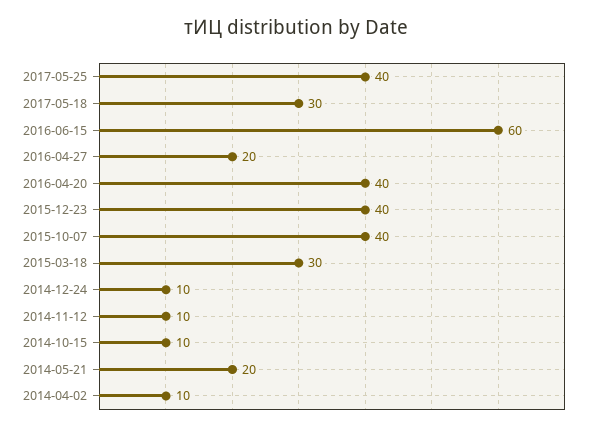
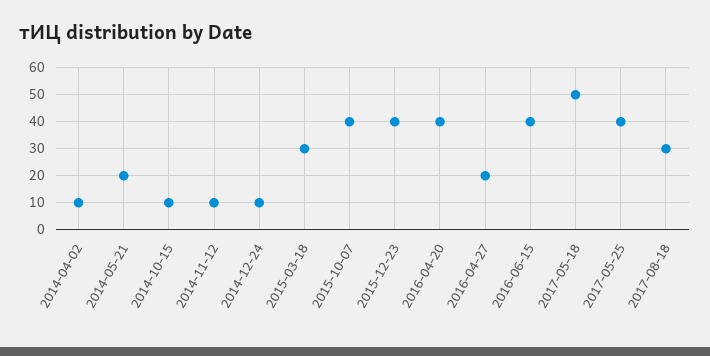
2017-05-18: 30 -> 50
2016-06-15: 60 -> 40
2017-08-18: none -> 30

